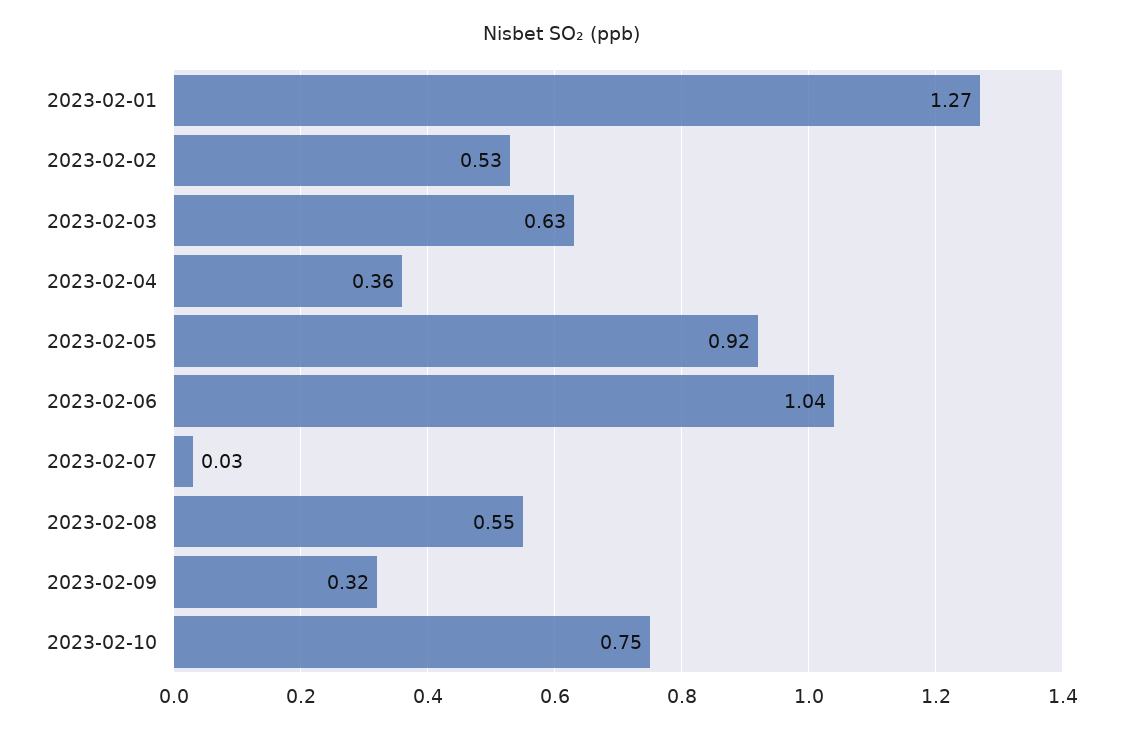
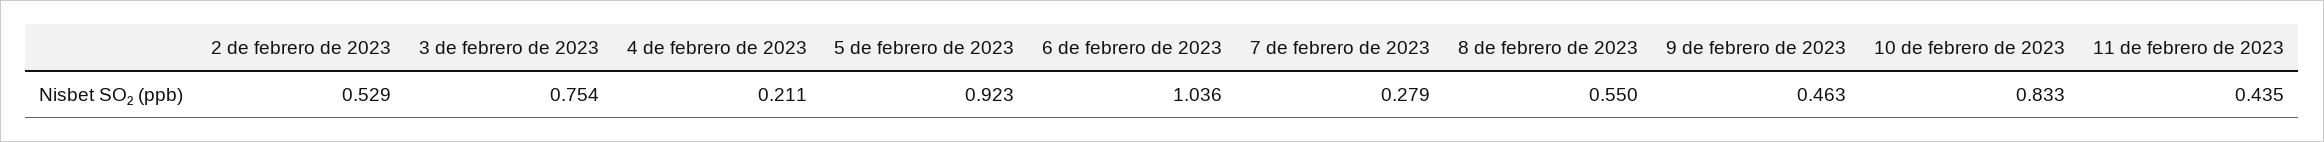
2023-02-01: 1.27 -> none
2023-02-03: 0.63 -> 0.754
2023-02-04: 0.36 -> 0.211
2023-02-07: 0.03 -> 0.279
2023-02-09: 0.32 -> 0.463
2023-02-10: 0.75 -> 0.833
11 de febrero de 2023: none -> 0.435

